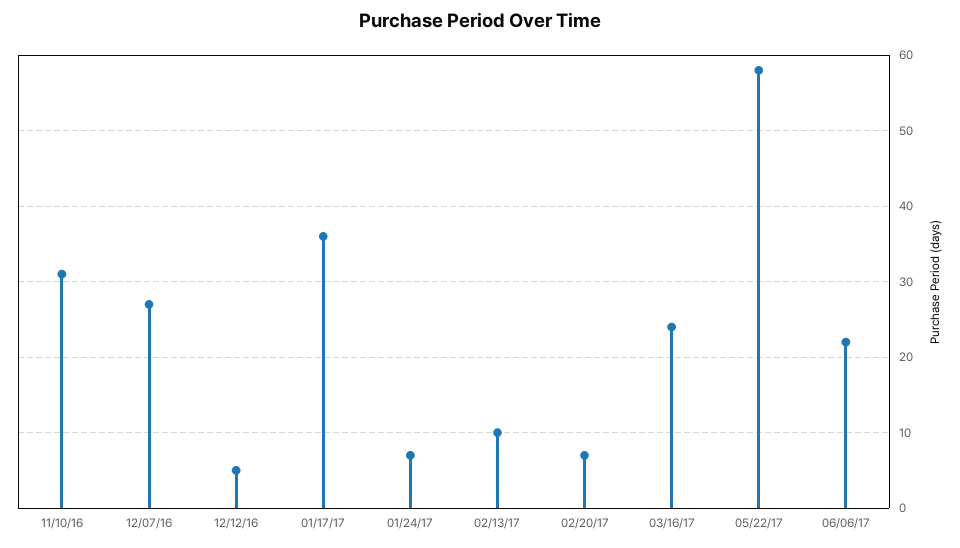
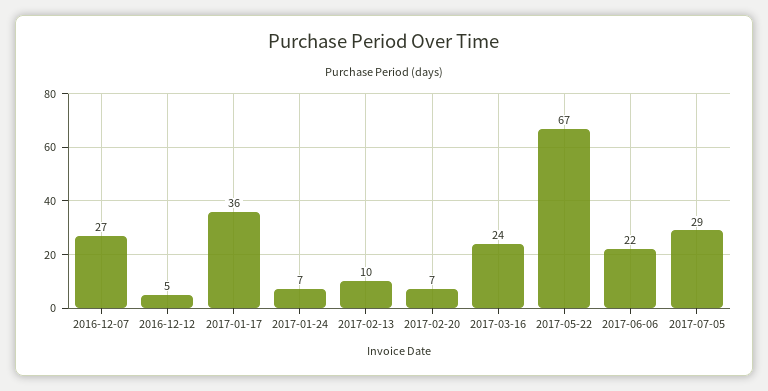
11/10/16: 31 -> none
05/22/17: 58 -> 67
2017-07-05: none -> 29

